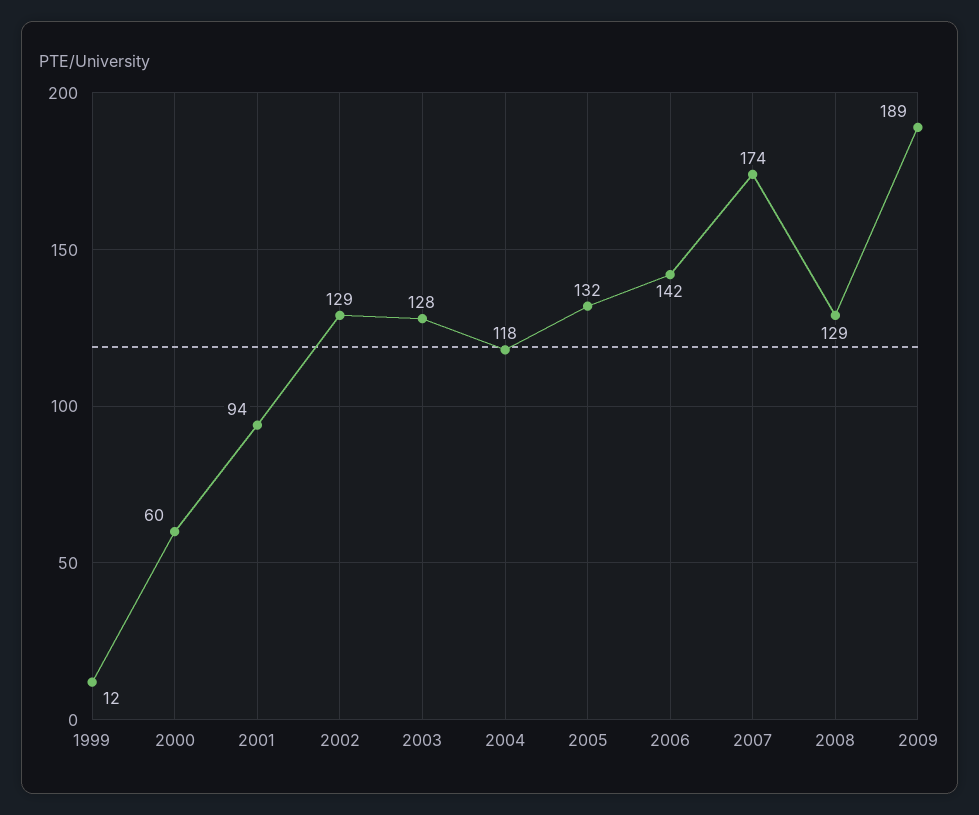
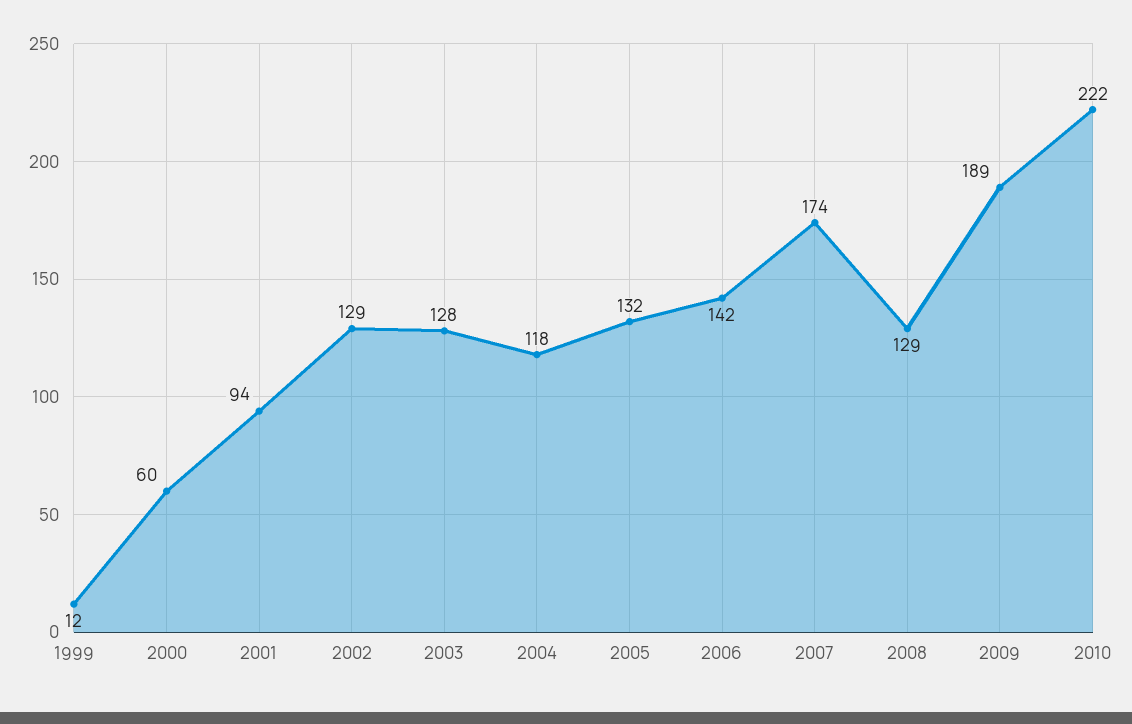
2010: none -> 222

